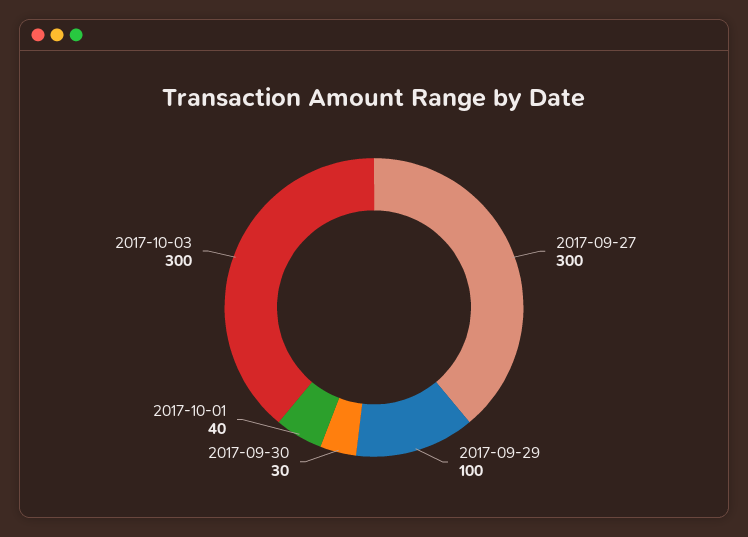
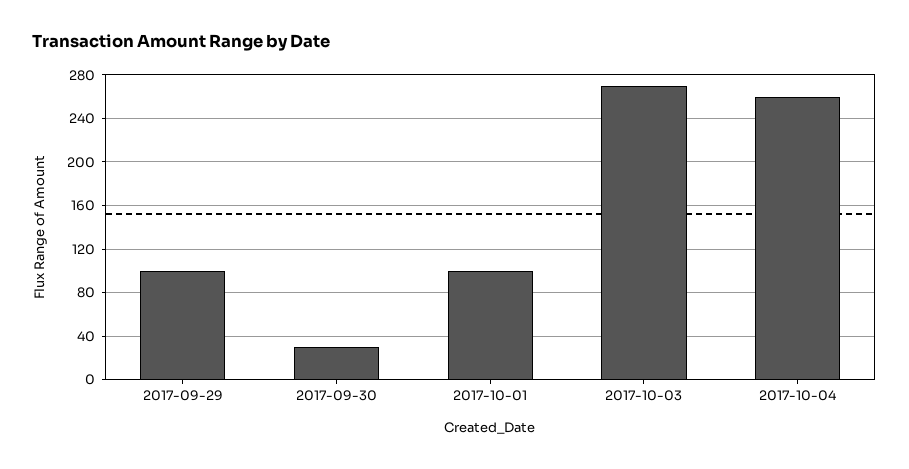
2017-09-27: 300 -> none
2017-10-01: 40 -> 100
2017-10-03: 300 -> 270
2017-10-04: none -> 260

